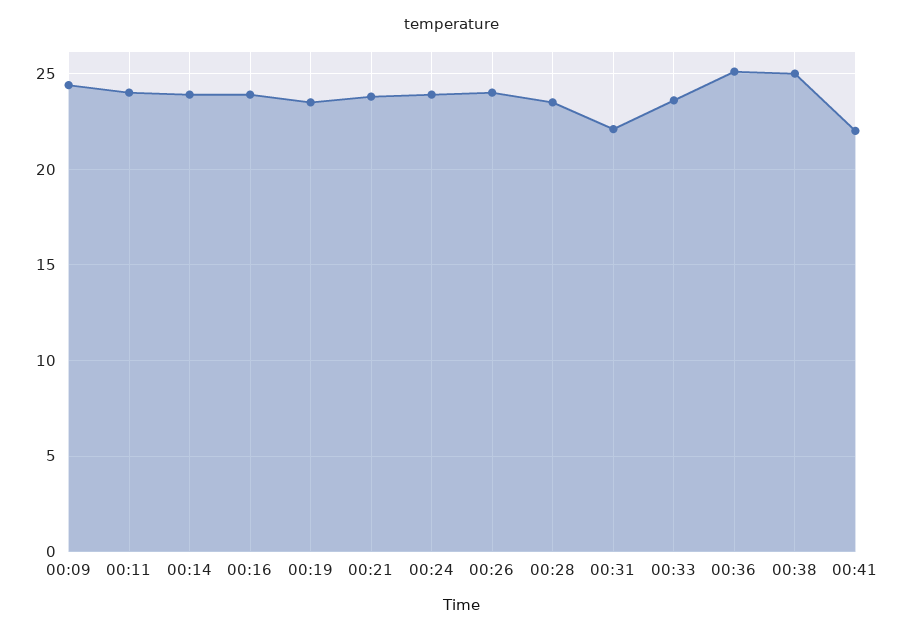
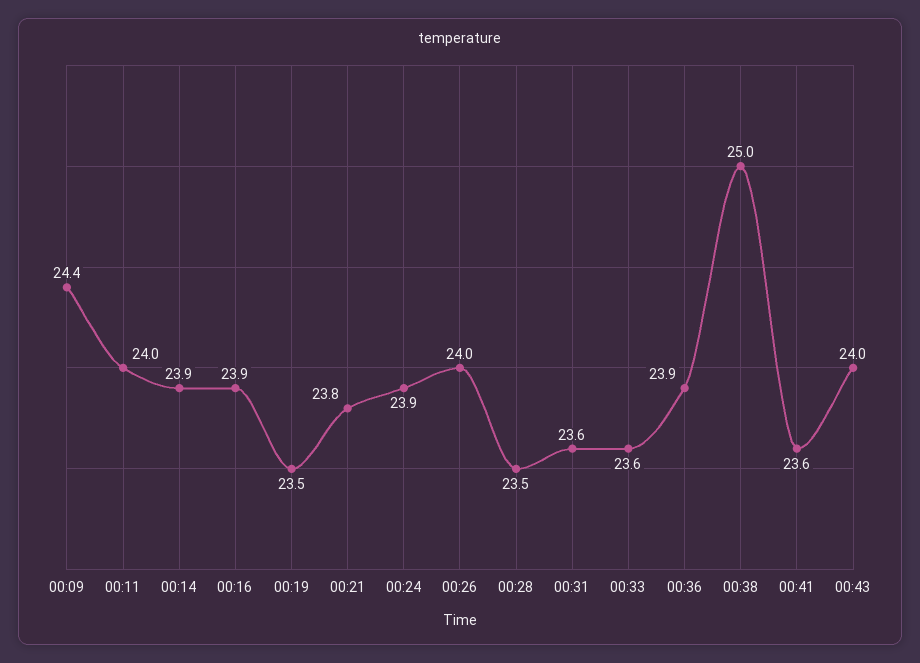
00:31: 22 -> 23.6
00:36: 25 -> 23.9
00:41: 22 -> 23.6
00:43: none -> 24

